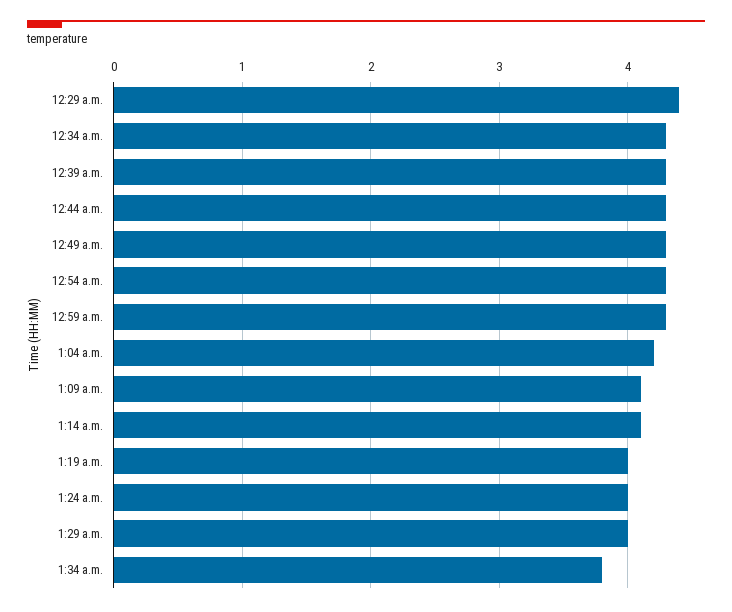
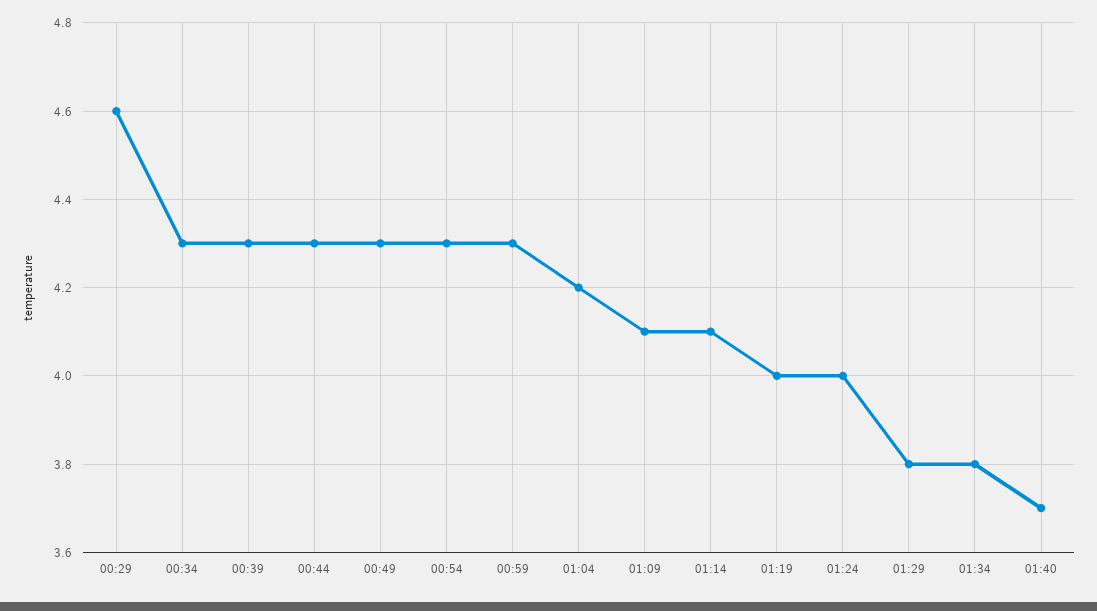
12:29 a.m.: 4.4 -> 4.6
1:29 a.m.: 4 -> 3.8
01:40: none -> 3.7

